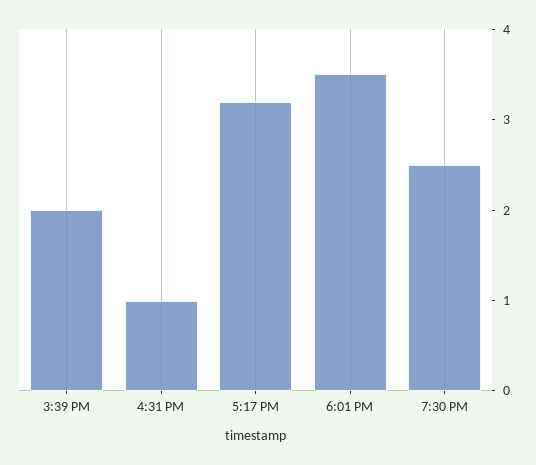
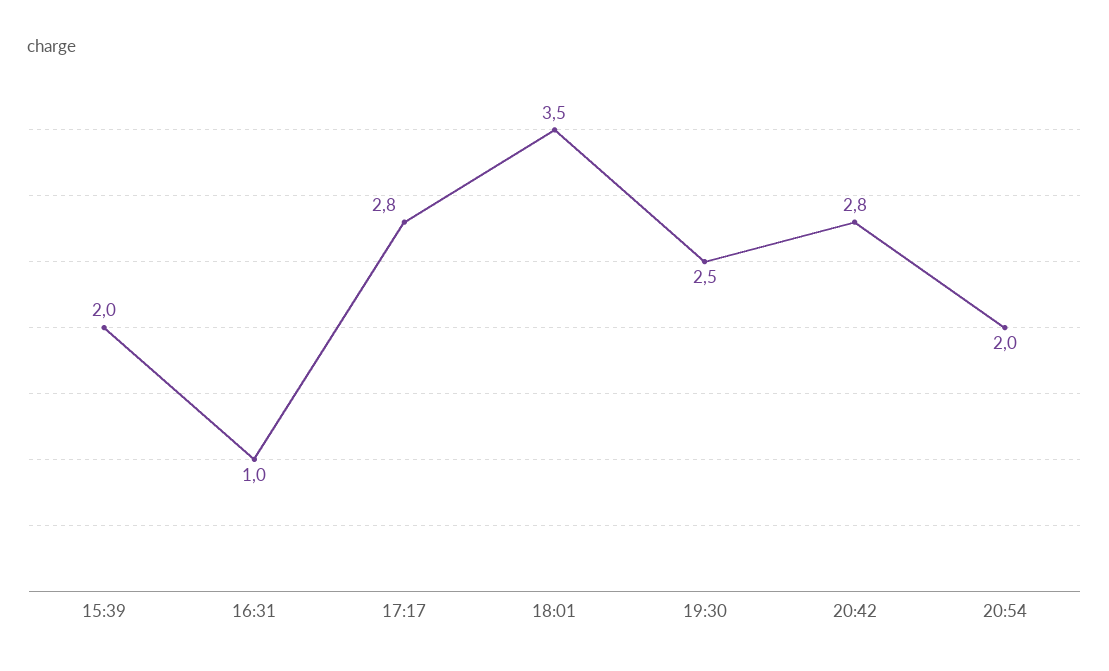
5:17 PM: 3.2 -> 2.8
20:42: none -> 2.8
20:54: none -> 2

